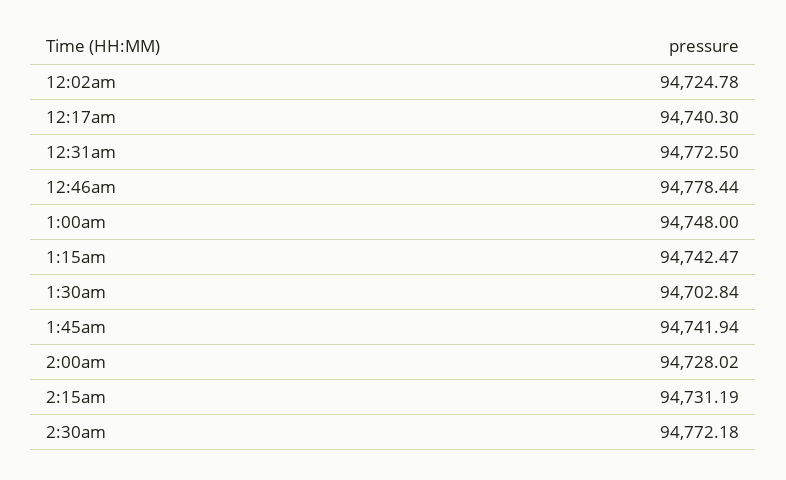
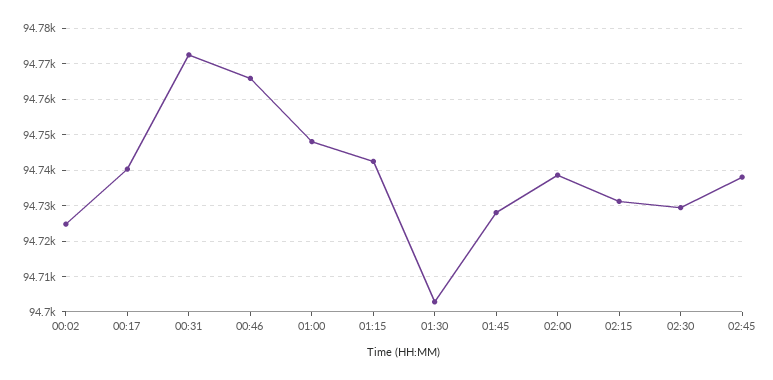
12:46am: 94778.44 -> 94766
1:45am: 94741.94 -> 94728
2:00am: 94728.02 -> 94738
2:30am: 94772.18 -> 94730
02:45: none -> 94738

